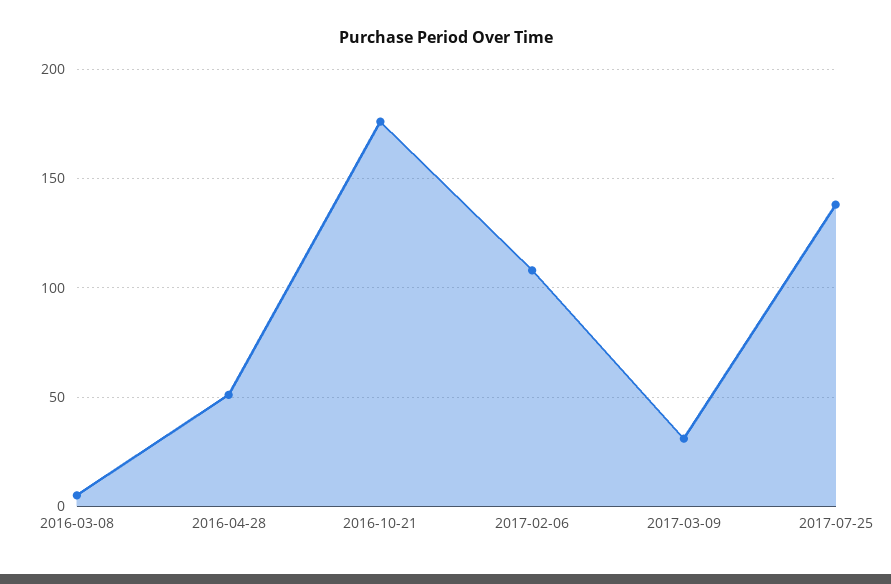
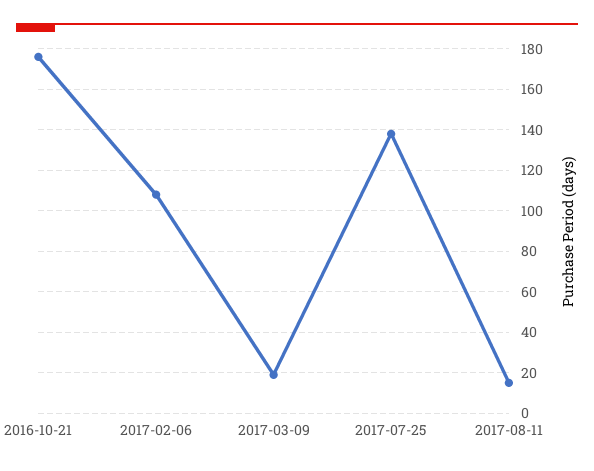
2016-03-08: 5 -> none
2016-04-28: 50 -> none
2017-03-09: 30 -> 20
2017-08-11: none -> 15

